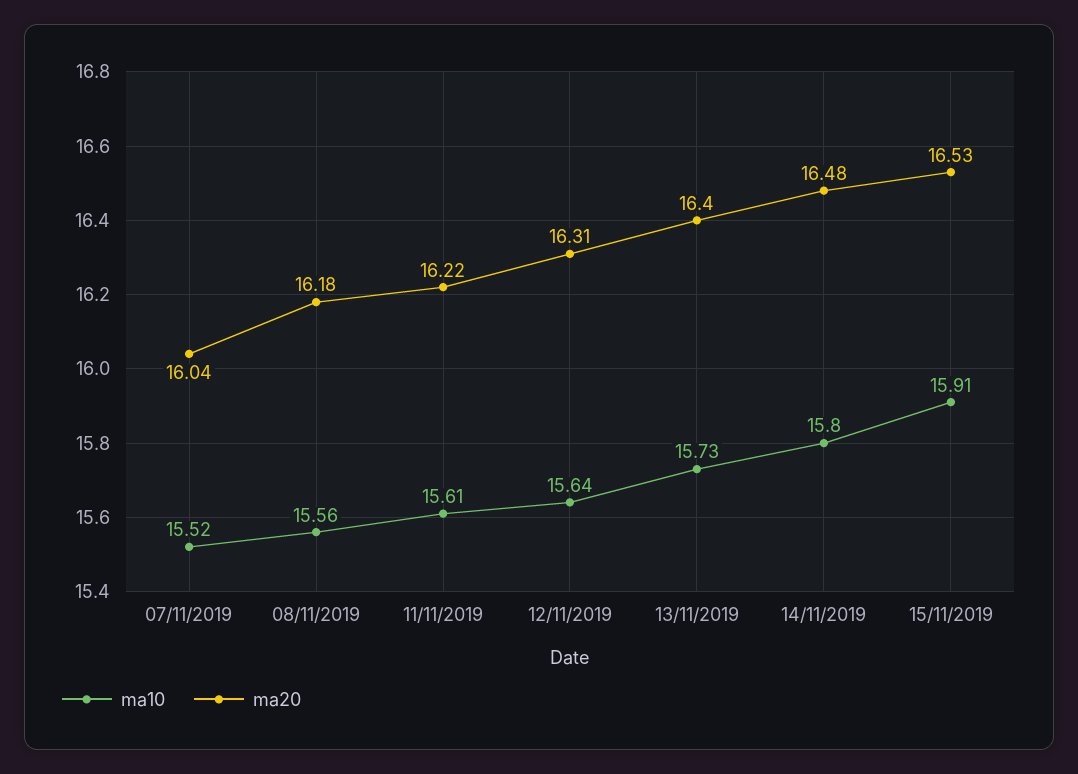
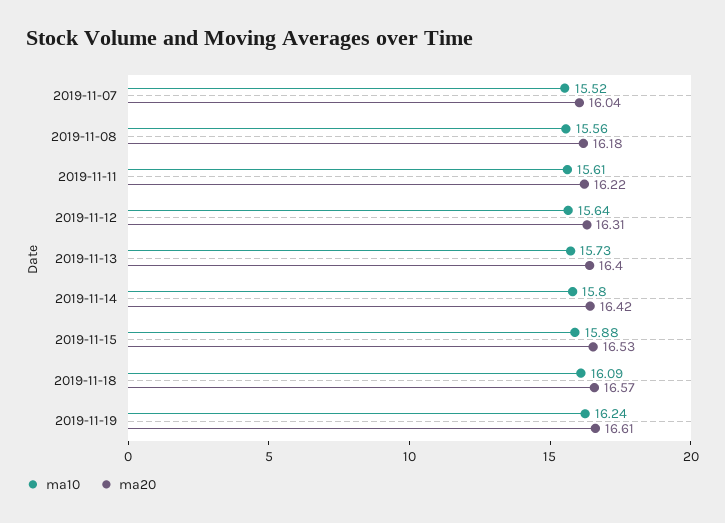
ma20, 14/11/2019: 16.48 -> 16.42
ma10, 15/11/2019: 15.91 -> 15.88
ma10, 2019-11-18: none -> 16.09
ma20, 2019-11-18: none -> 16.57
ma10, 2019-11-19: none -> 16.24
ma20, 2019-11-19: none -> 16.61

